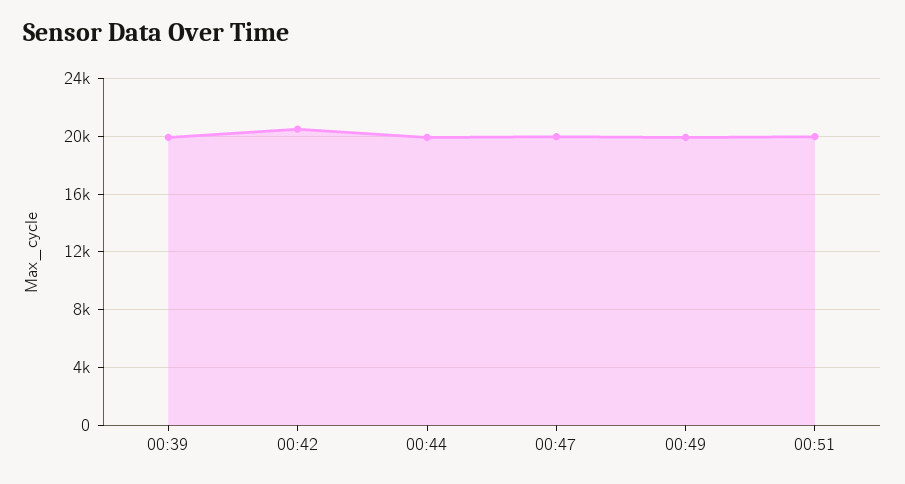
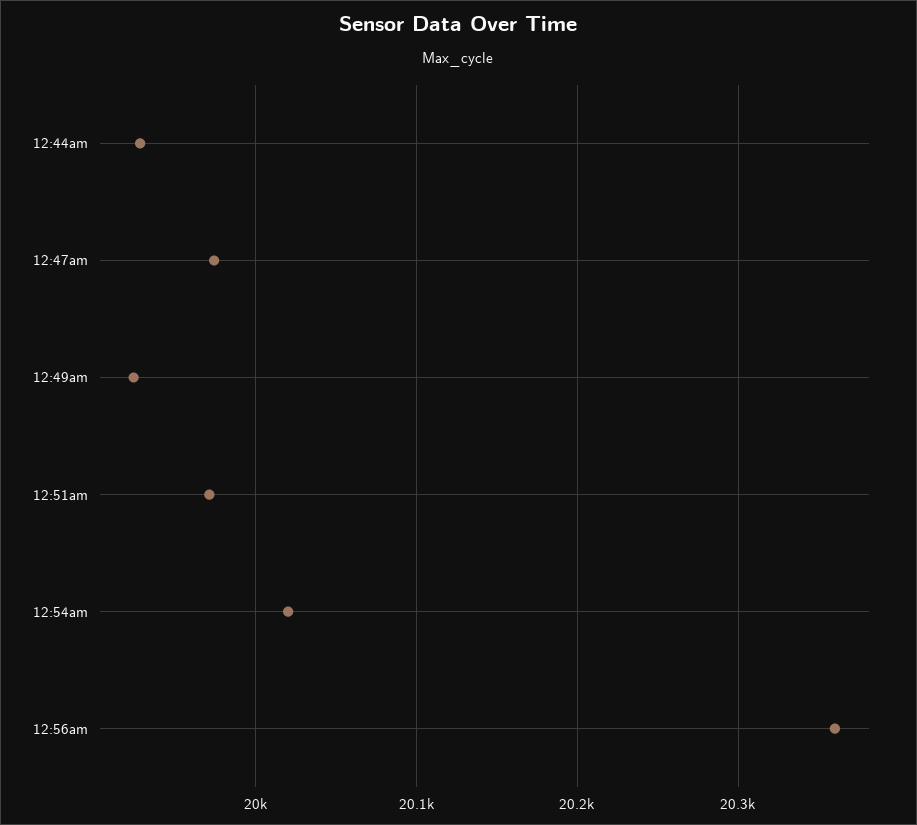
00:39: 20000 -> none
00:42: 20500 -> none
12:54am: none -> 20020
12:56am: none -> 20360

